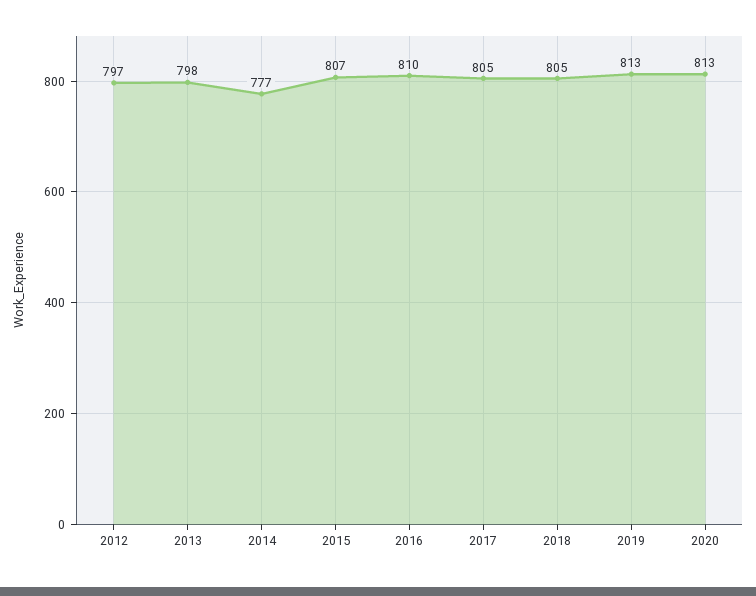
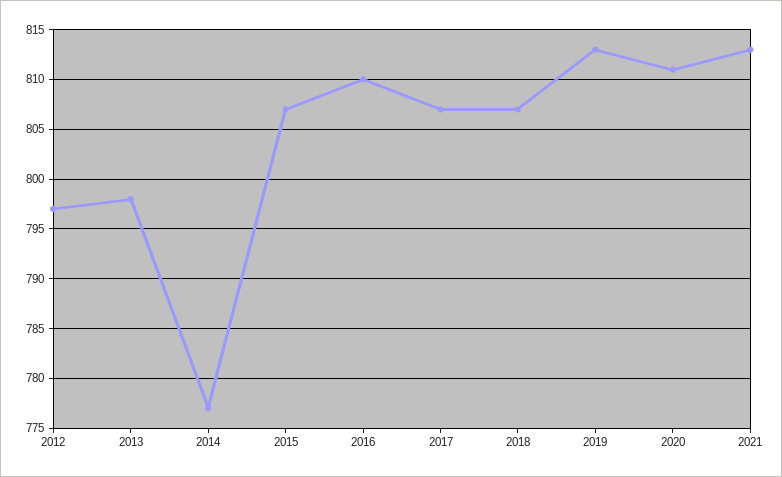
2017: 805 -> 807
2018: 805 -> 807
2020: 813 -> 811
2021: none -> 813

